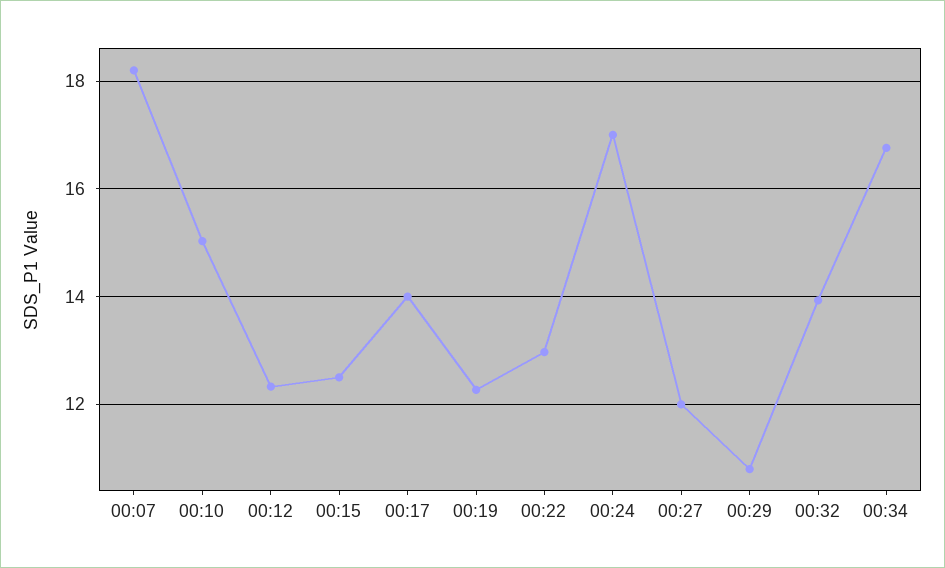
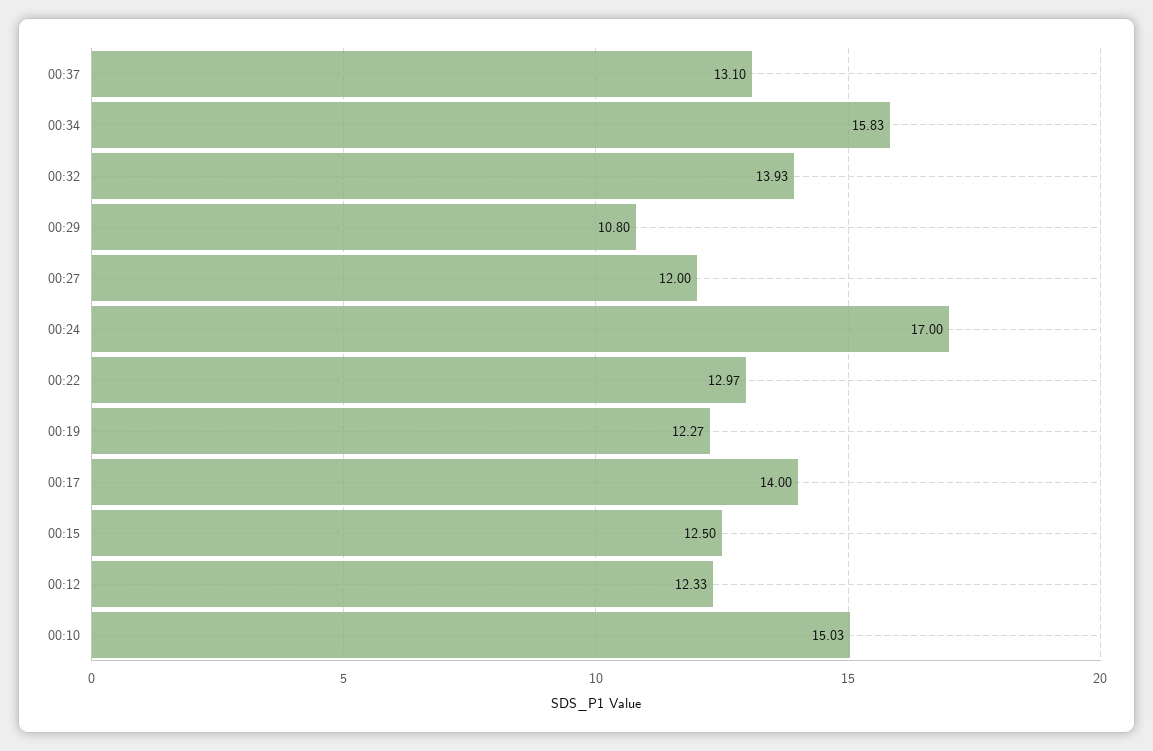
00:07: 18.2 -> none
00:34: 16.8 -> 15.83
00:37: none -> 13.1

